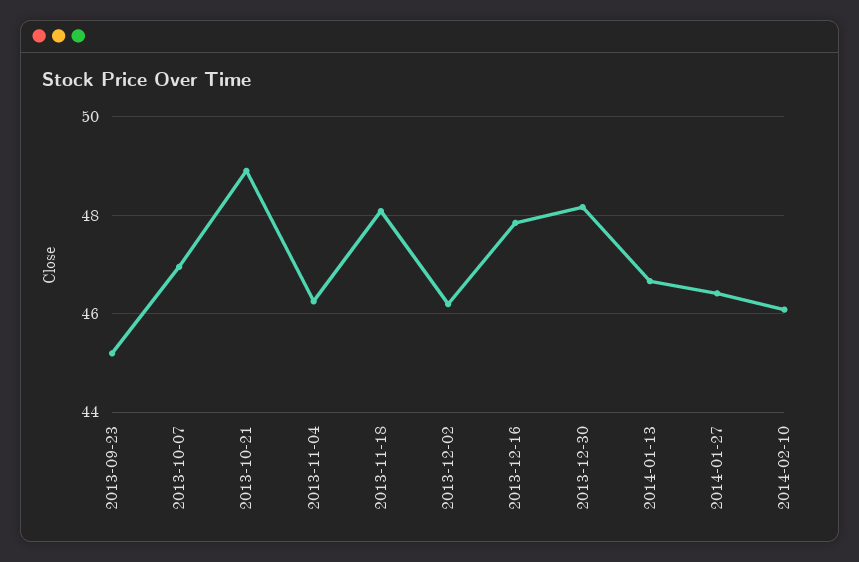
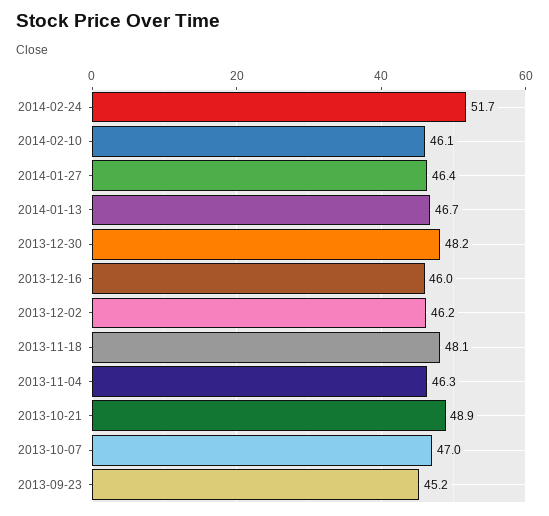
2013-12-16: 47.8 -> 46
2014-02-24: none -> 51.7

